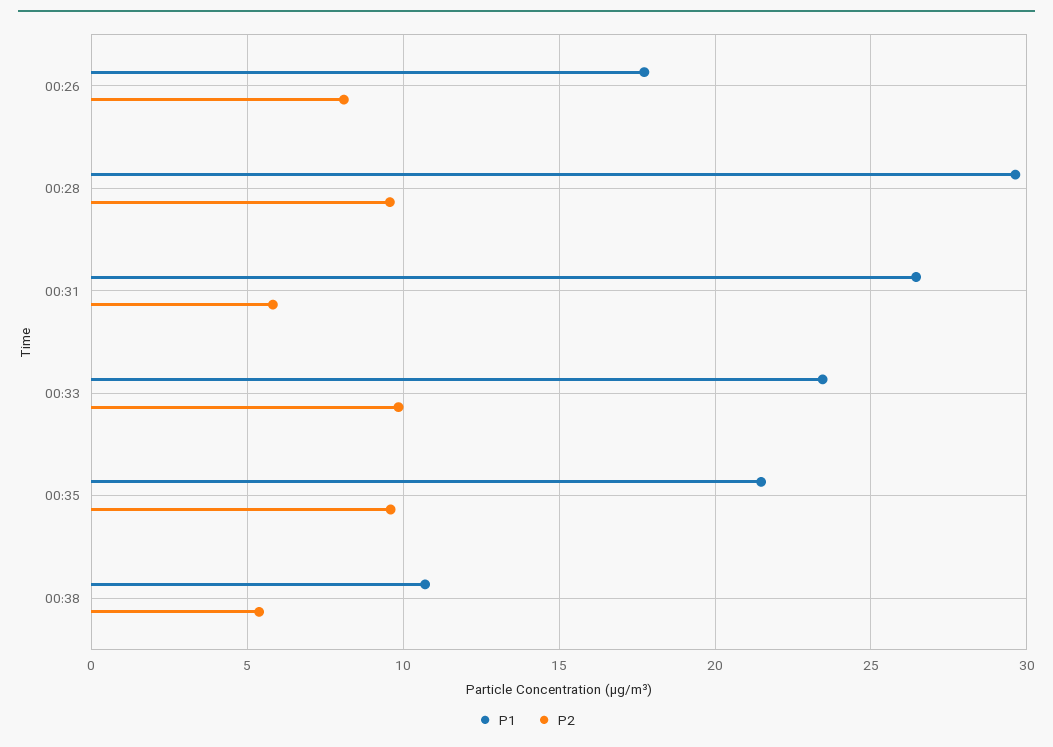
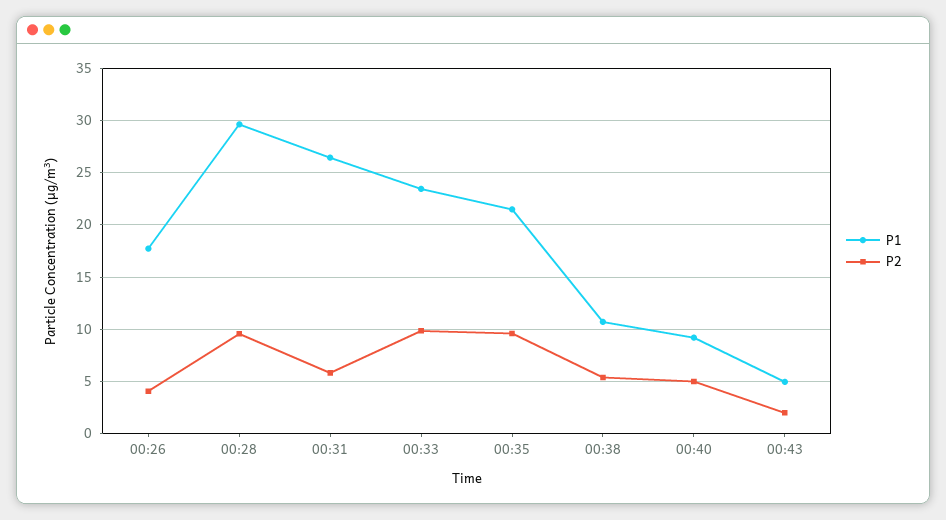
P2, 00:26: 8 -> 4
P1, 00:40: none -> 9
P2, 00:40: none -> 5
P1, 00:43: none -> 5
P2, 00:43: none -> 2

